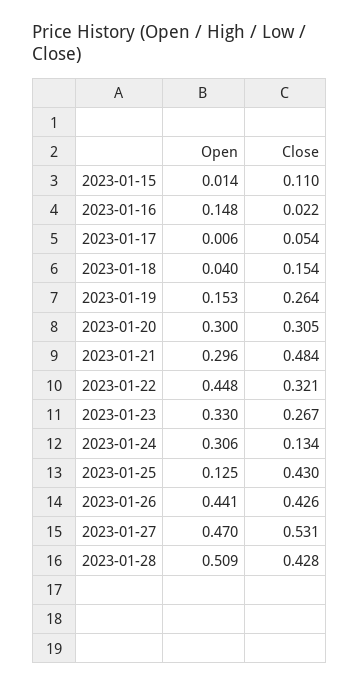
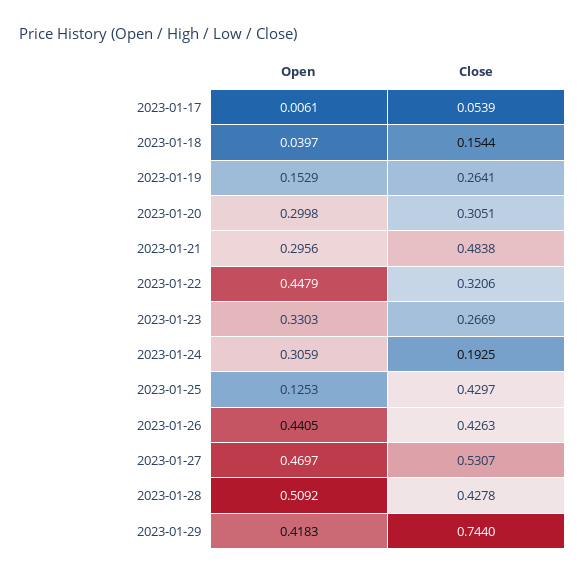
Open, 2023-01-15: 0.014 -> none
Close, 2023-01-15: 0.11 -> none
Open, 2023-01-16: 0.148 -> none
Close, 2023-01-16: 0.022 -> none
Close, 2023-01-24: 0.134 -> 0.1925
Open, 2023-01-29: none -> 0.4183
Close, 2023-01-29: none -> 0.744

